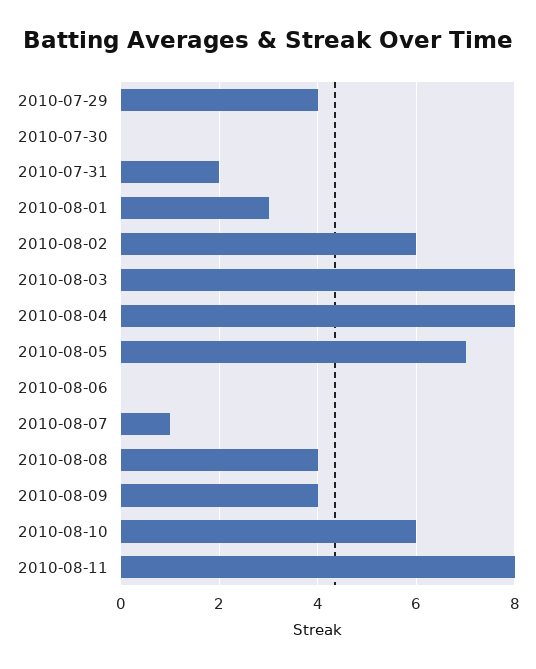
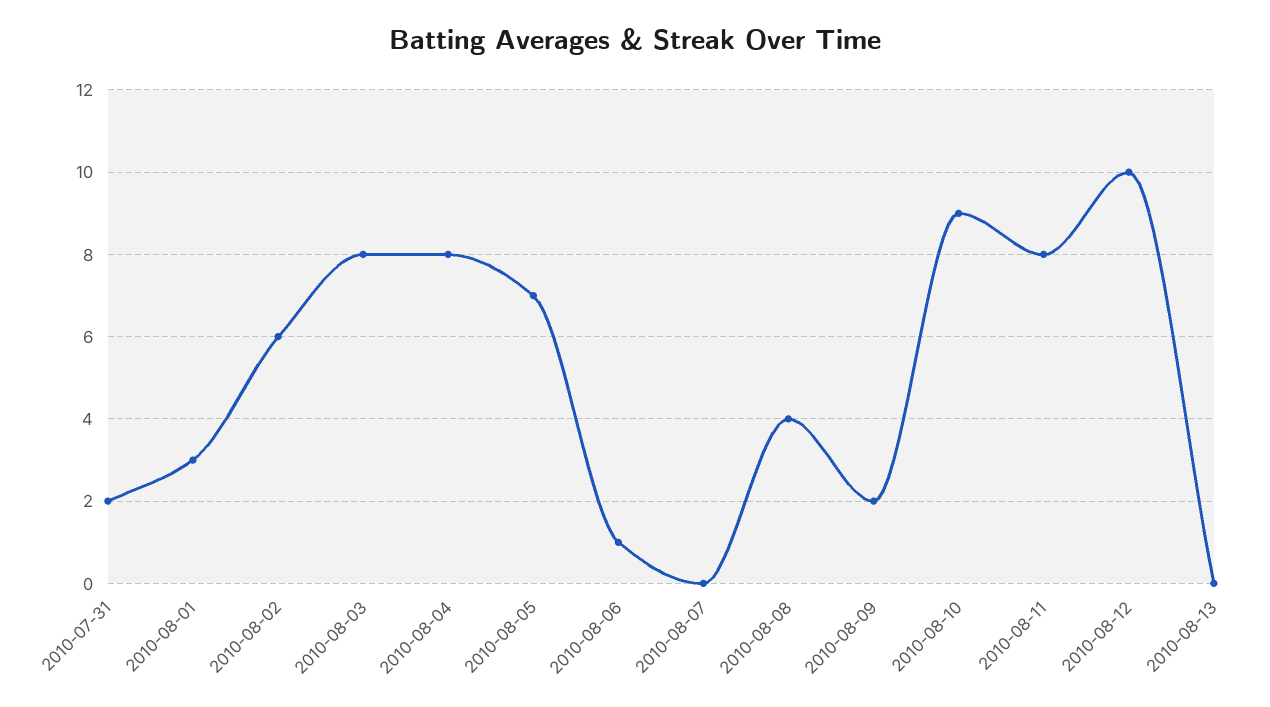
2010-07-29: 4 -> none
2010-07-30: 0 -> none
2010-08-06: 0 -> 1
2010-08-07: 1 -> 0
2010-08-09: 4 -> 2
2010-08-10: 6 -> 9
2010-08-12: none -> 10
2010-08-13: none -> 0

